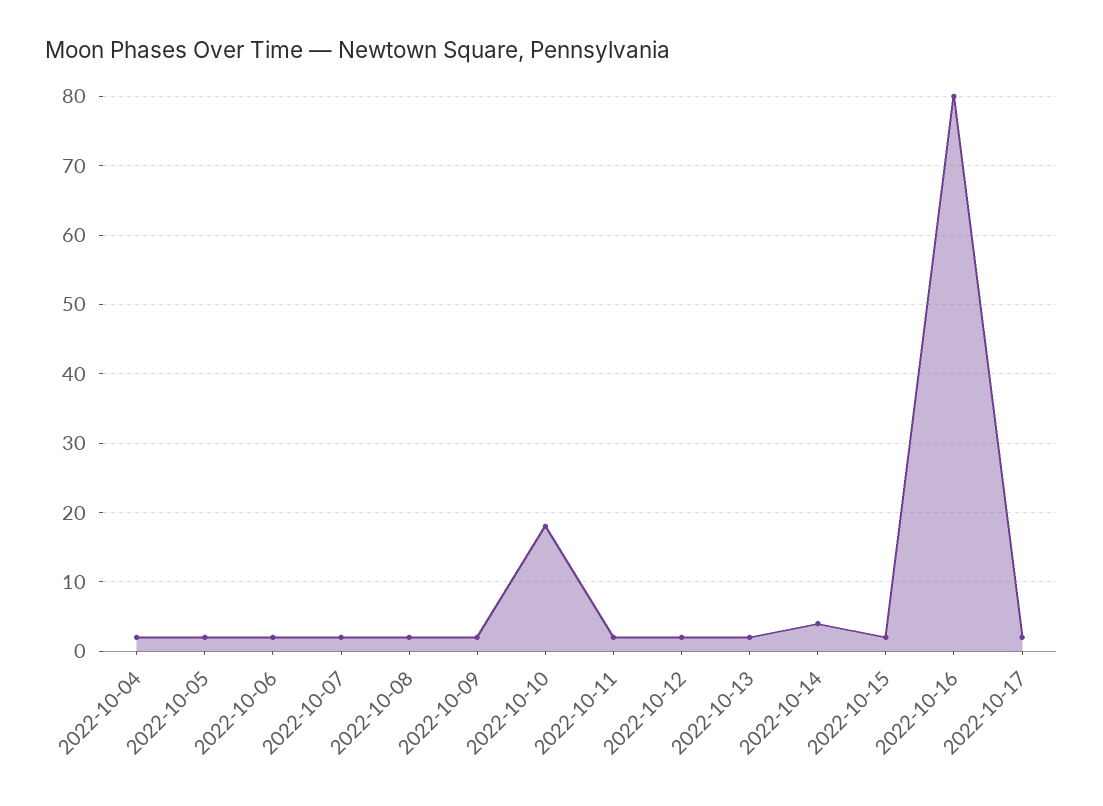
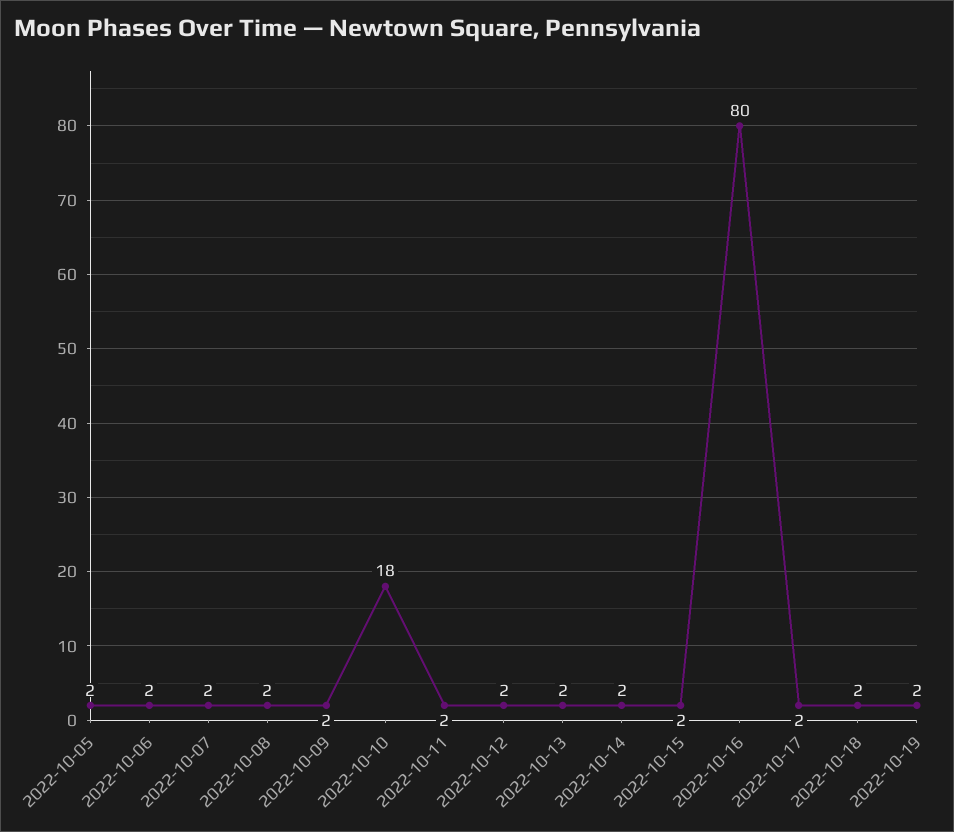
2022-10-04: 2 -> none
2022-10-14: 4 -> 2
2022-10-18: none -> 2
2022-10-19: none -> 2

